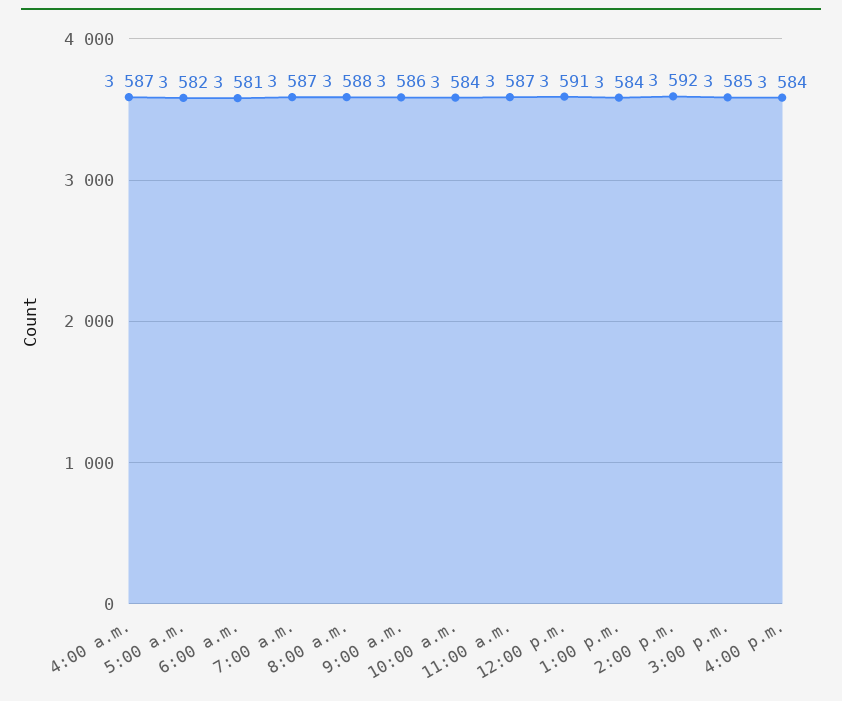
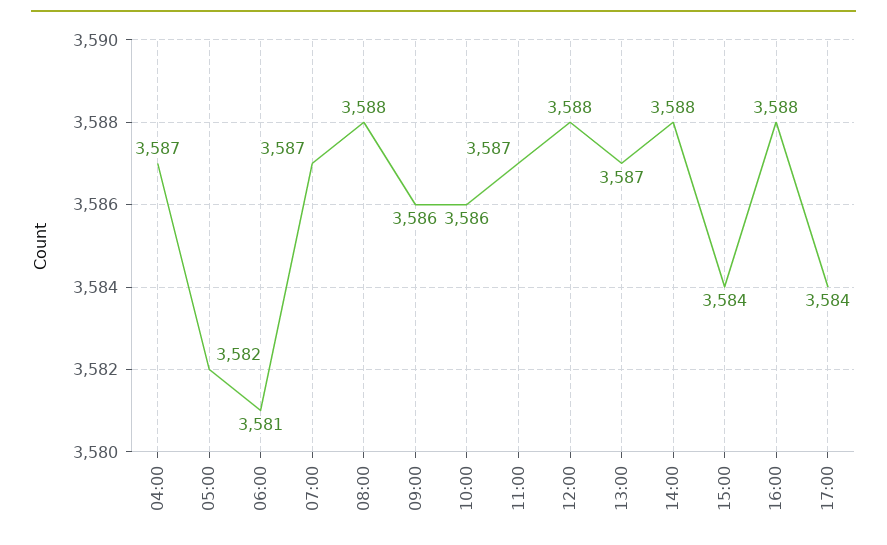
10:00 a.m.: 3584 -> 3586
12:00 p.m.: 3591 -> 3588
1:00 p.m.: 3584 -> 3587
2:00 p.m.: 3592 -> 3588
3:00 p.m.: 3585 -> 3584
4:00 p.m.: 3584 -> 3588
17:00: none -> 3584

